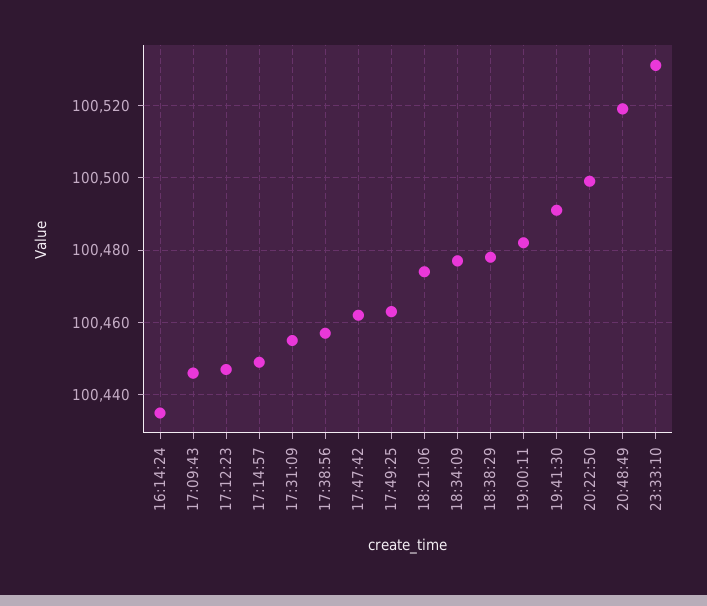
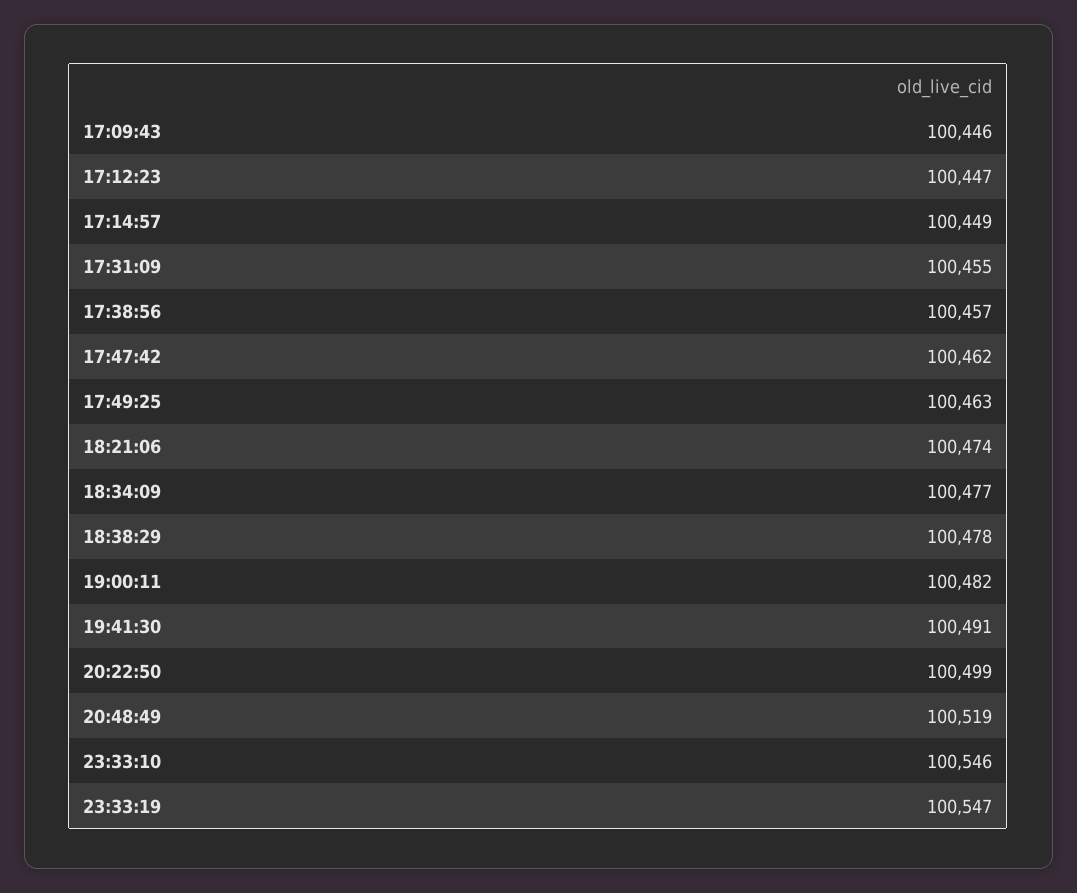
16:14:24: 100435 -> none
23:33:10: 100530 -> 100546
23:33:19: none -> 100547

